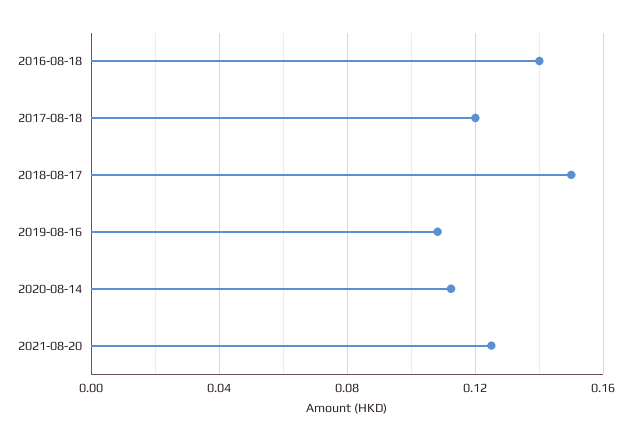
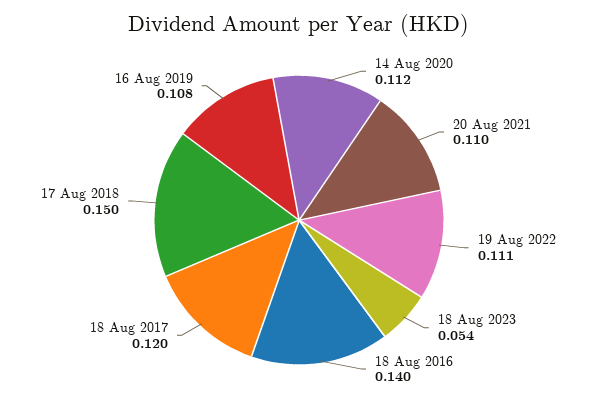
2021-08-20: 0.125 -> 0.11
19 Aug 2022: none -> 0.111
18 Aug 2023: none -> 0.054

